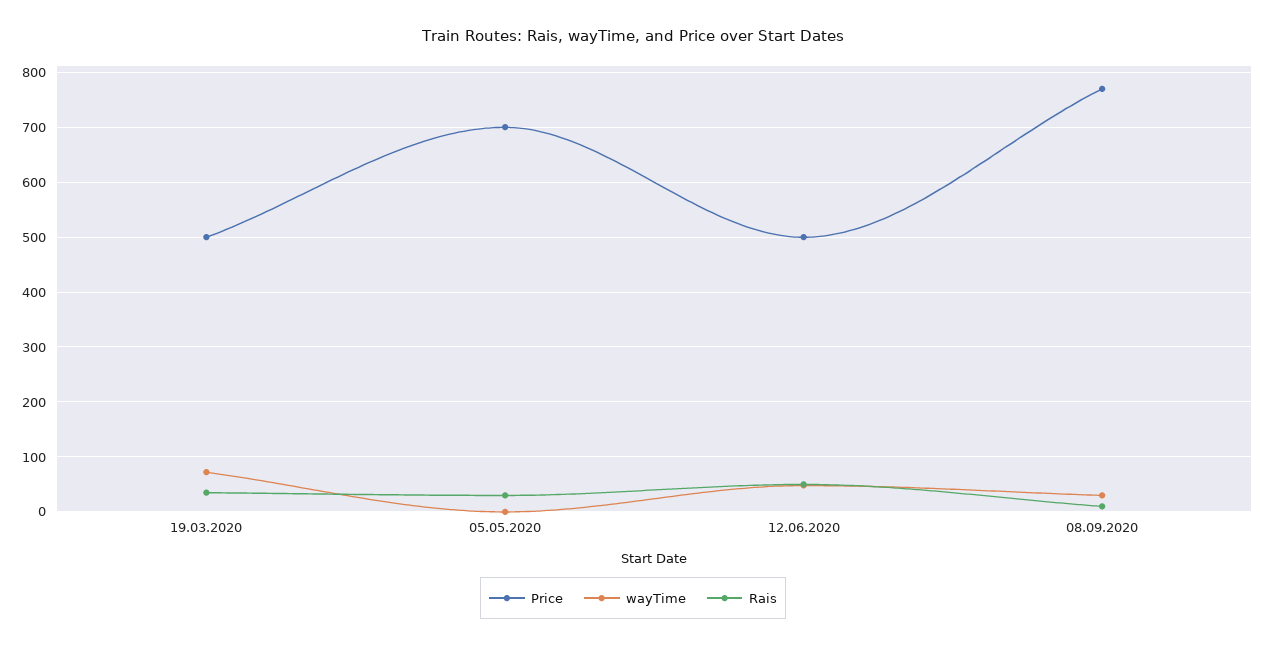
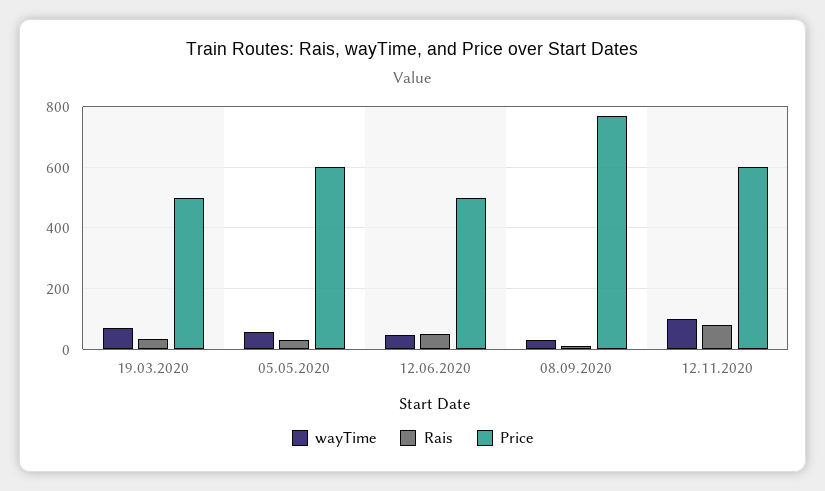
Price, 05.05.2020: 700 -> 600
wayTime, 05.05.2020: 0 -> 60
wayTime, 12.11.2020: none -> 100
Rais, 12.11.2020: none -> 80
Price, 12.11.2020: none -> 600

